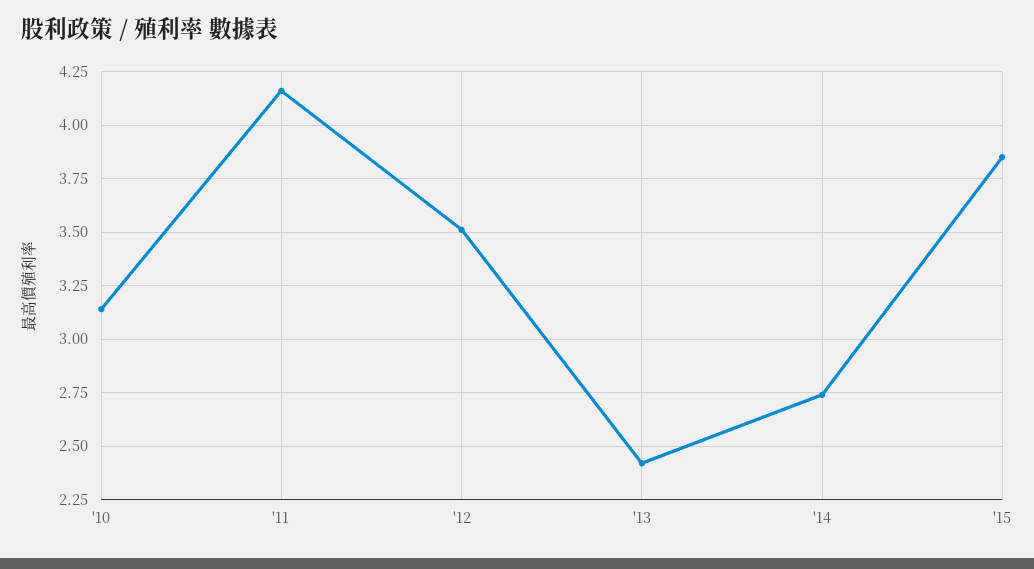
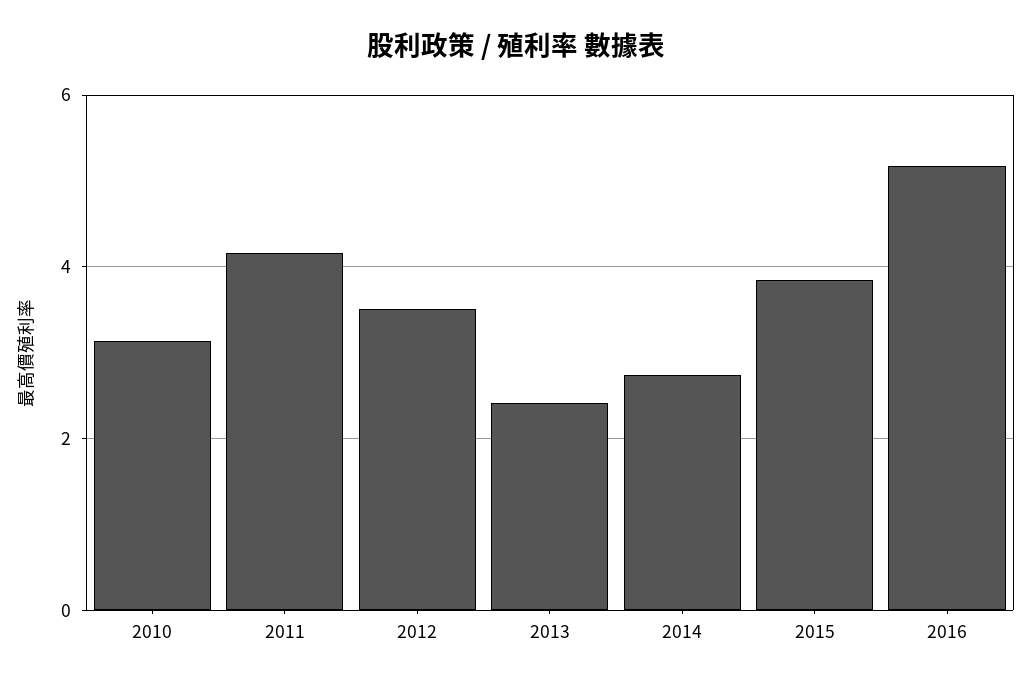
2016: none -> 5.2

